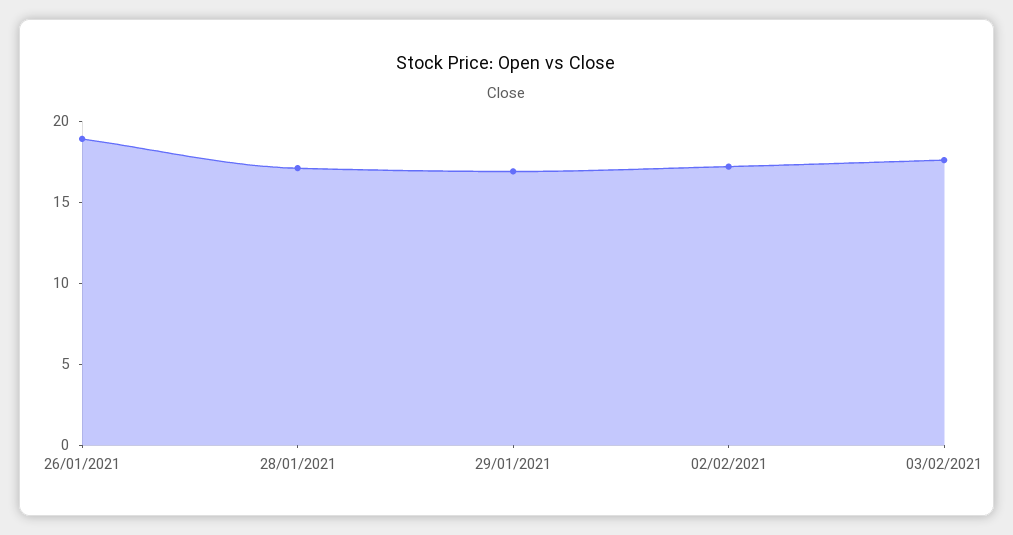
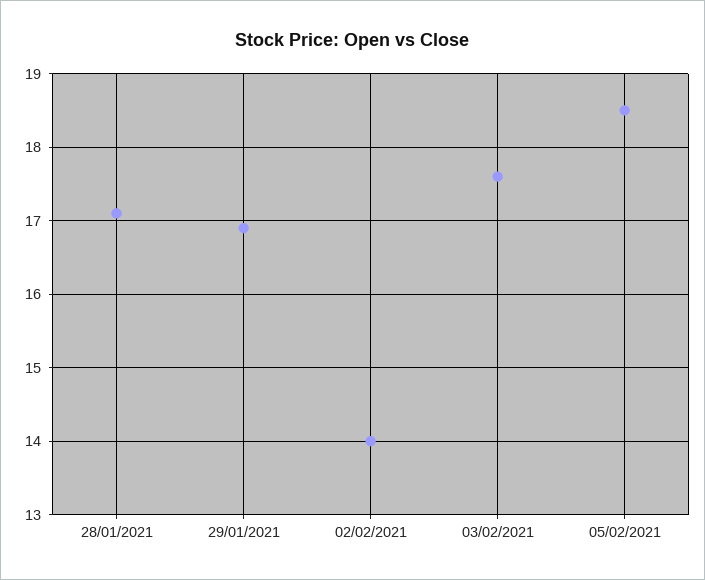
26/01/2021: 19 -> none
02/02/2021: 17 -> 14
05/02/2021: none -> 18.5

